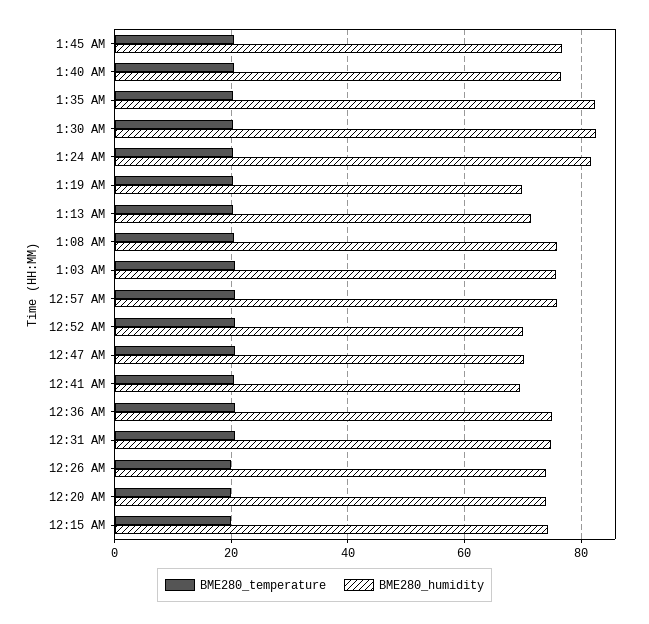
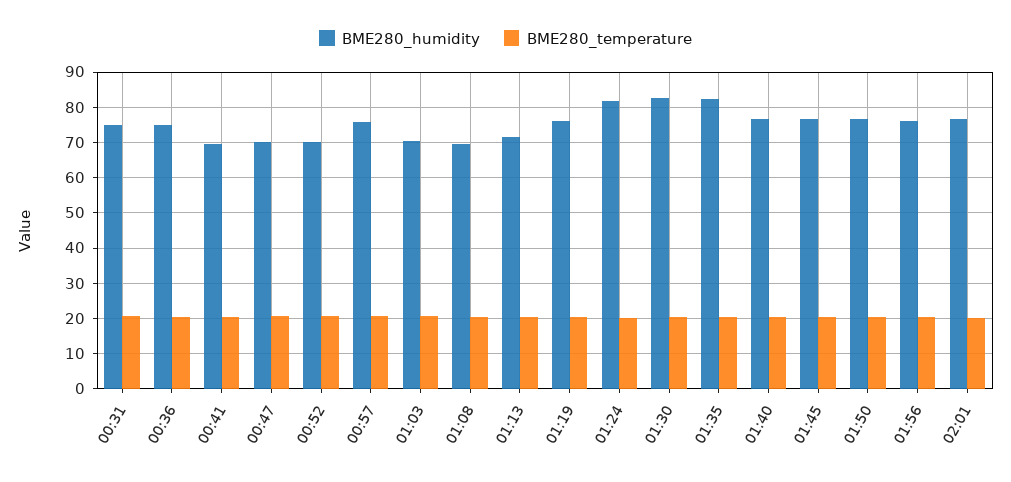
BME280_humidity, 1:19 AM: 70 -> 76
BME280_humidity, 1:08 AM: 76 -> 70
BME280_humidity, 1:03 AM: 76 -> 70
BME280_temperature, 12:26 AM: 20 -> none
BME280_humidity, 12:26 AM: 74 -> none
BME280_temperature, 12:20 AM: 20 -> none
BME280_humidity, 12:20 AM: 74 -> none
BME280_temperature, 12:15 AM: 20 -> none
BME280_humidity, 12:15 AM: 74 -> none
BME280_humidity, 01:50: none -> 76
BME280_temperature, 01:50: none -> 20
BME280_humidity, 01:56: none -> 76
BME280_temperature, 01:56: none -> 20
BME280_humidity, 02:01: none -> 76
BME280_temperature, 02:01: none -> 20

